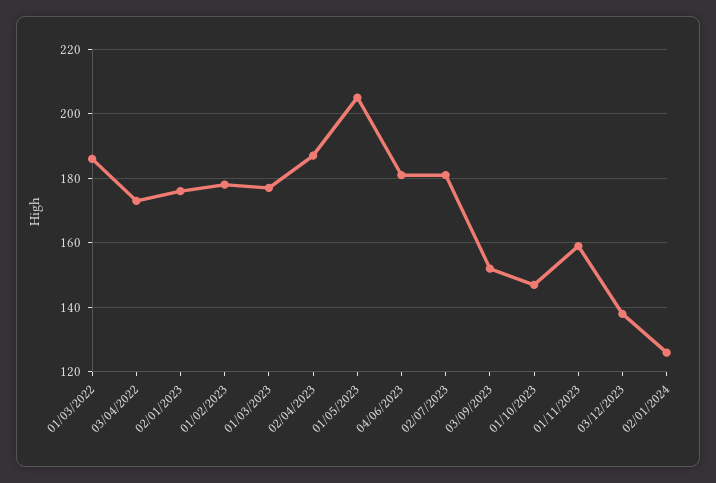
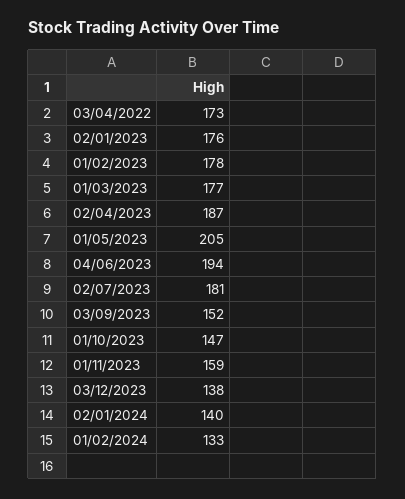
01/03/2022: 185 -> none
04/06/2023: 180 -> 194
02/01/2024: 125 -> 140
01/02/2024: none -> 133

